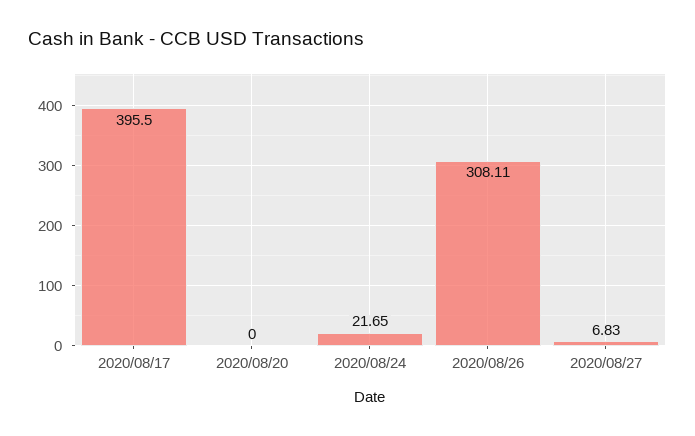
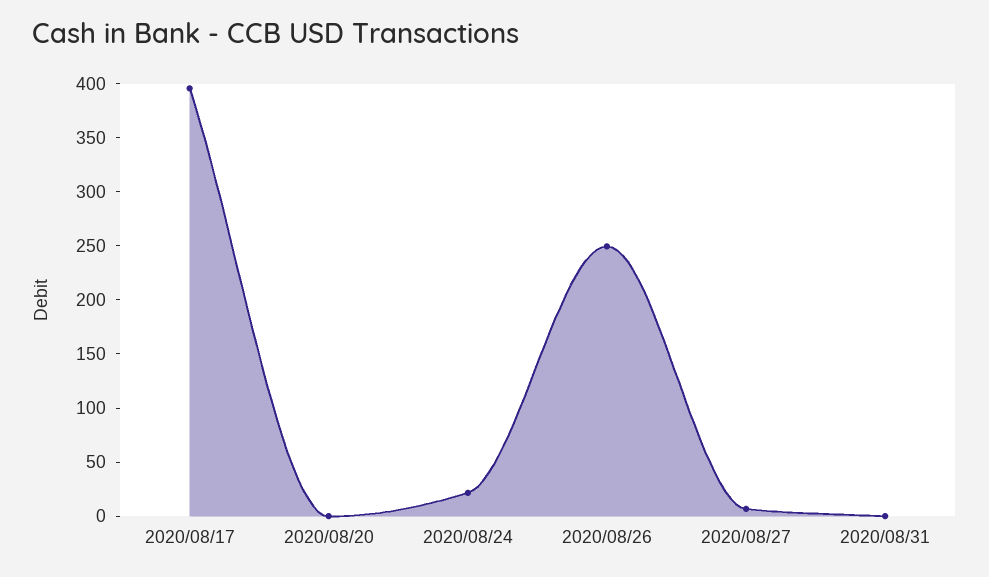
2020/08/26: 308.11 -> 250
2020/08/31: none -> 0

